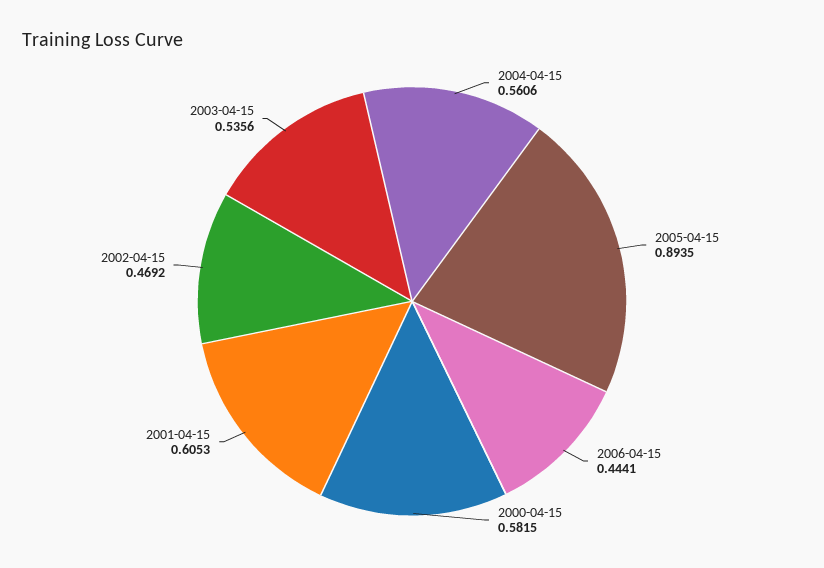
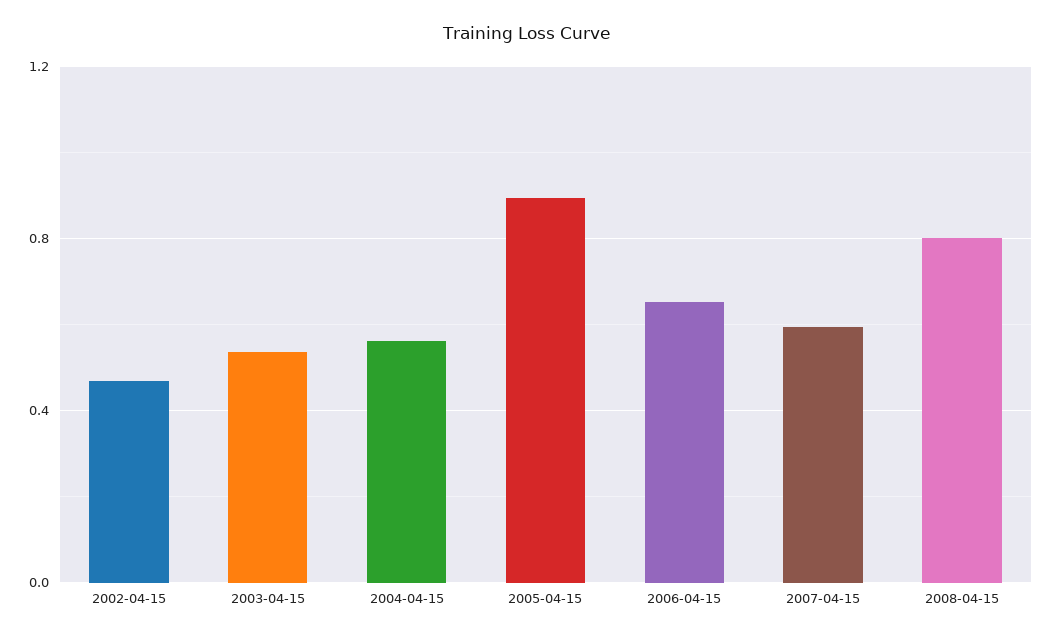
2006-04-15: 0.4441 -> 0.65
2000-04-15: 0.5815 -> none
2001-04-15: 0.6053 -> none
2007-04-15: none -> 0.6
2008-04-15: none -> 0.8

